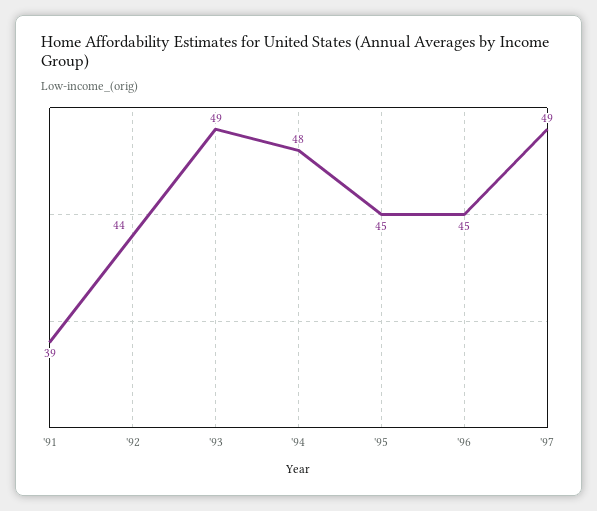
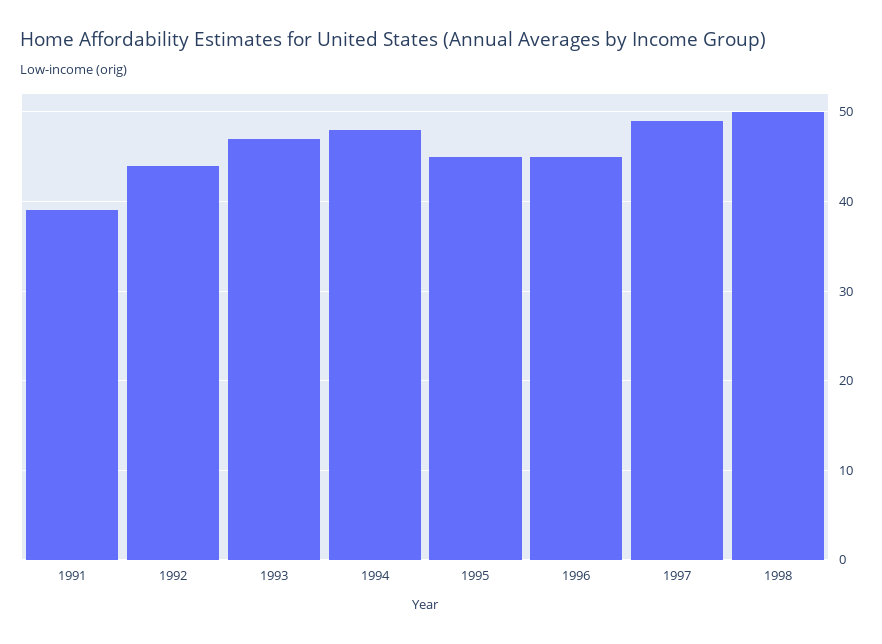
'93: 49 -> 47
1998: none -> 50

